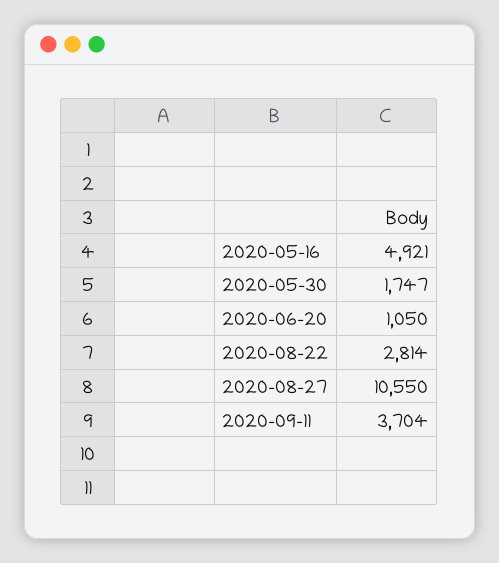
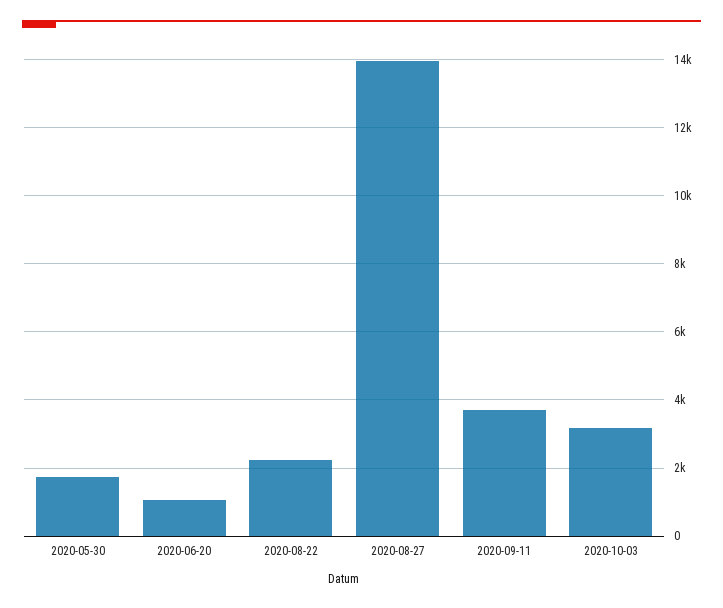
2020-05-16: 4921 -> none
2020-08-22: 2814 -> 2200
2020-08-27: 10550 -> 14000
2020-10-03: none -> 3200

